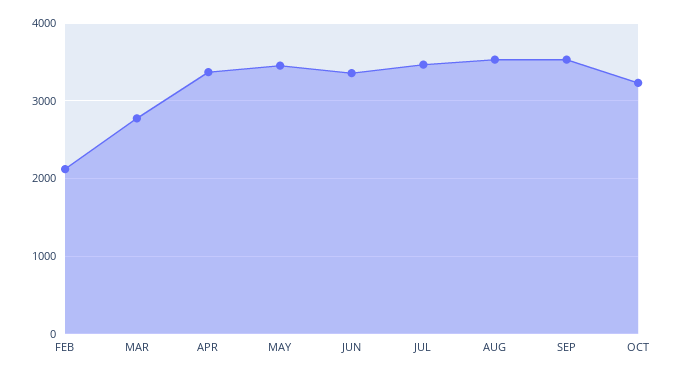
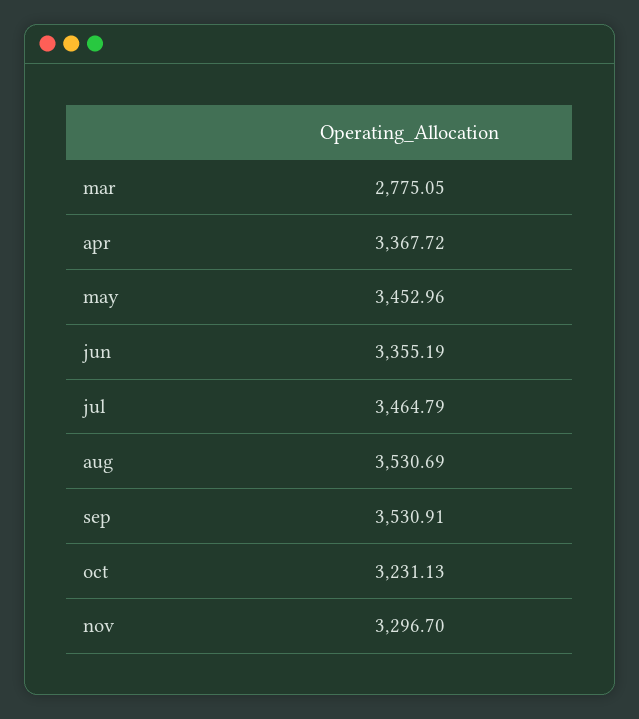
FEB: 2100 -> none
nov: none -> 3296.7

